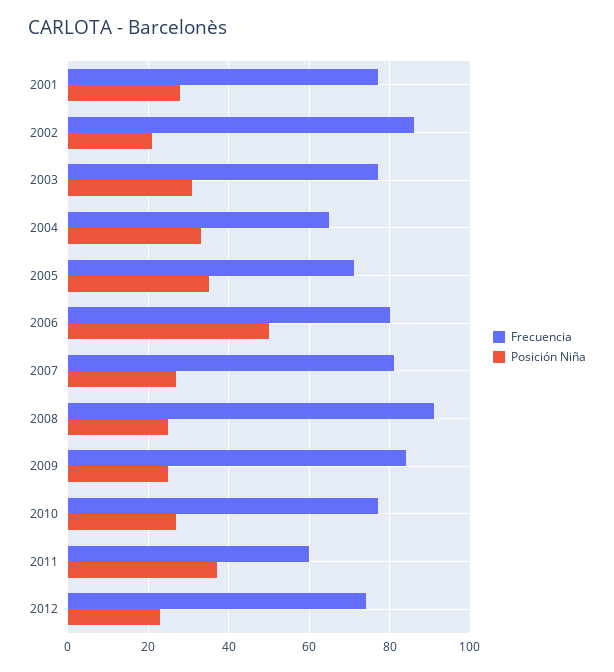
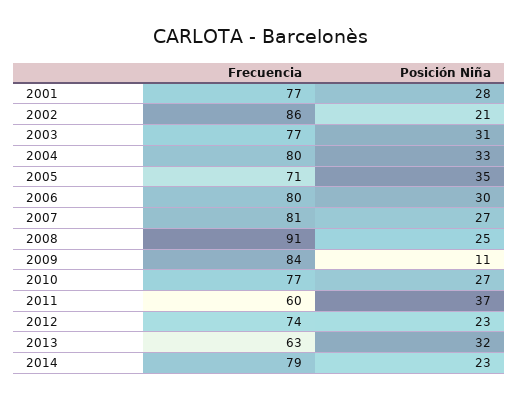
Frecuencia, 2004: 65 -> 80
Posición Niña, 2006: 50 -> 30
Posición Niña, 2009: 25 -> 11
Frecuencia, 2013: none -> 63
Posición Niña, 2013: none -> 32
Frecuencia, 2014: none -> 79
Posición Niña, 2014: none -> 23

